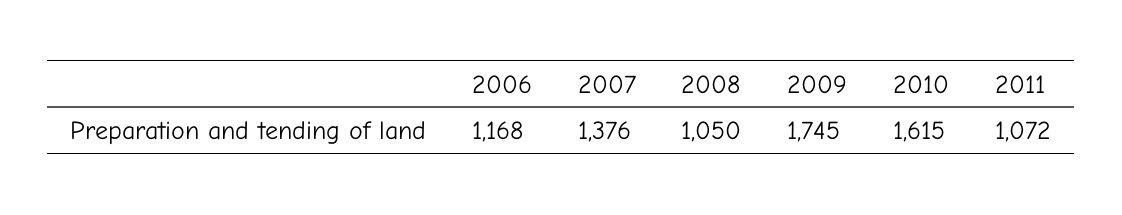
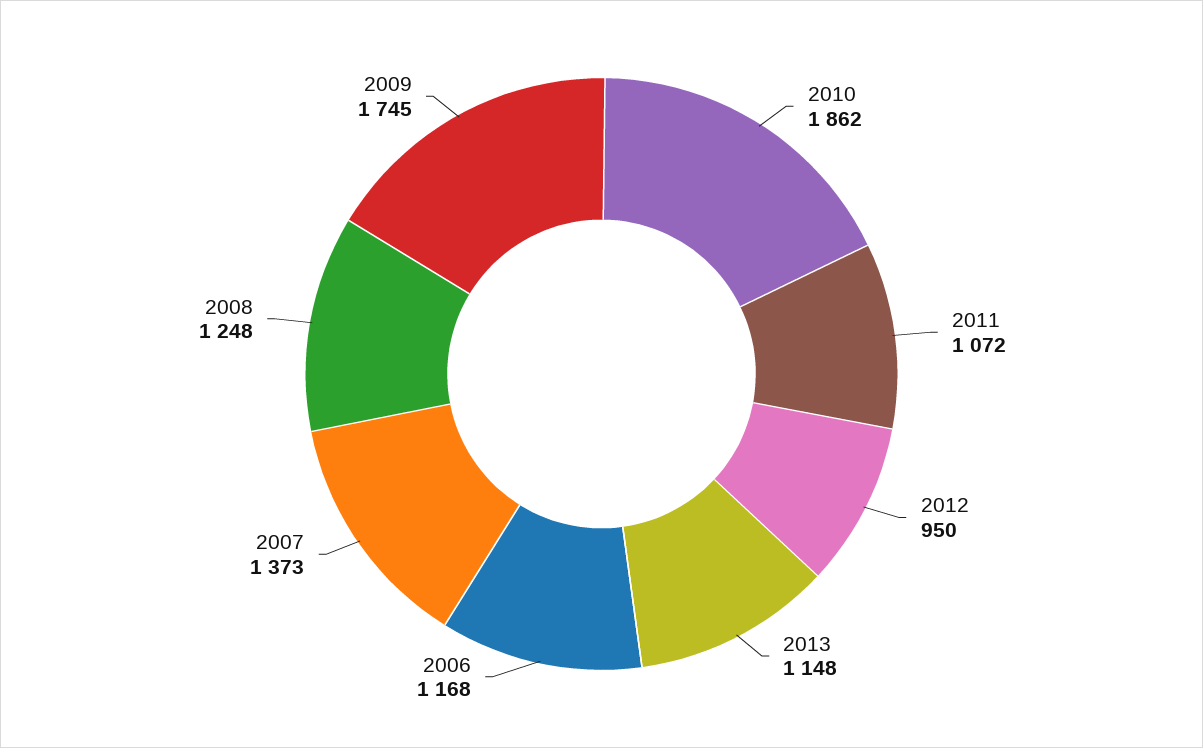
2007: 1376 -> 1373
2008: 1050 -> 1248
2010: 1615 -> 1862
2012: none -> 950
2013: none -> 1148

